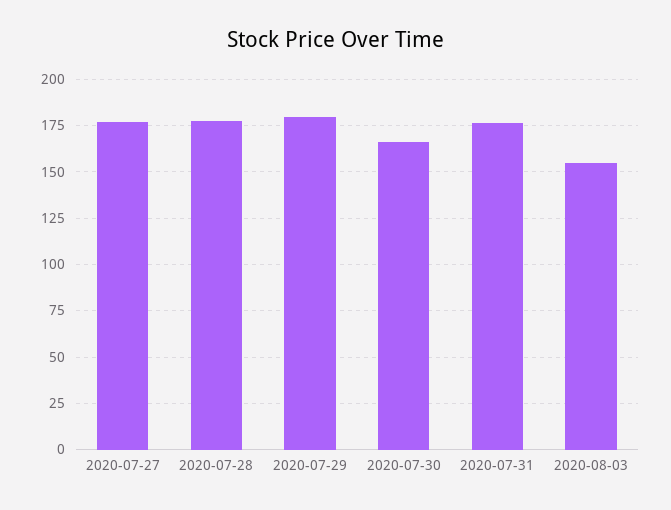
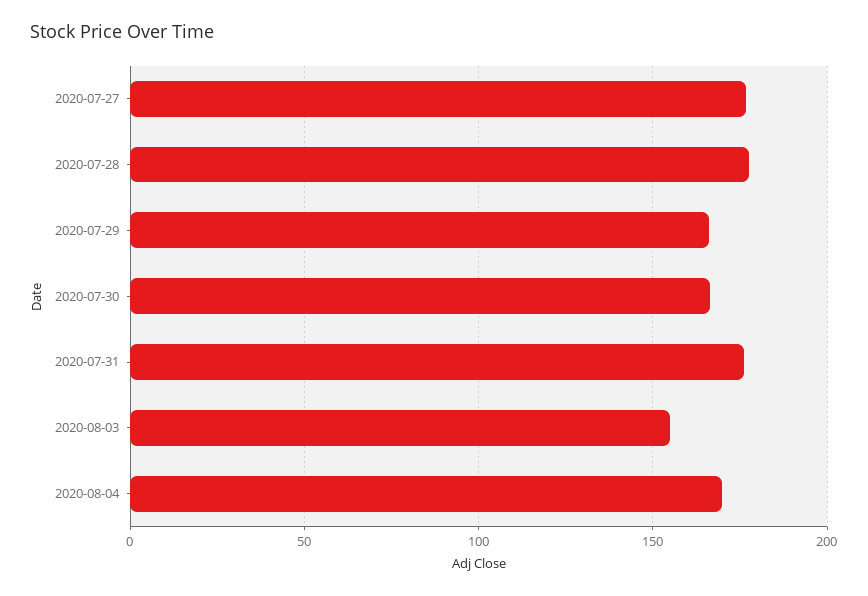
2020-07-29: 180 -> 165
2020-08-04: none -> 170

